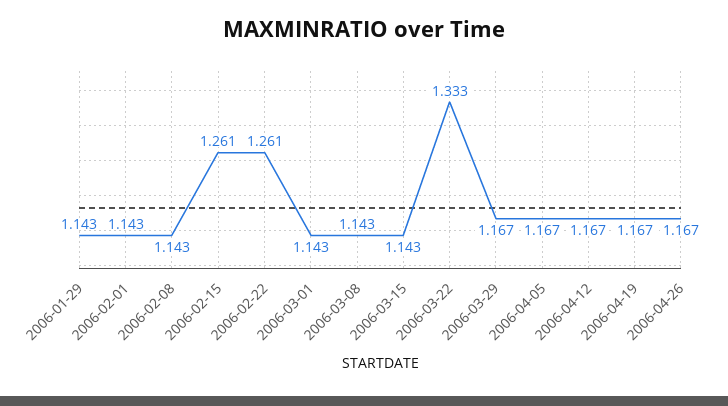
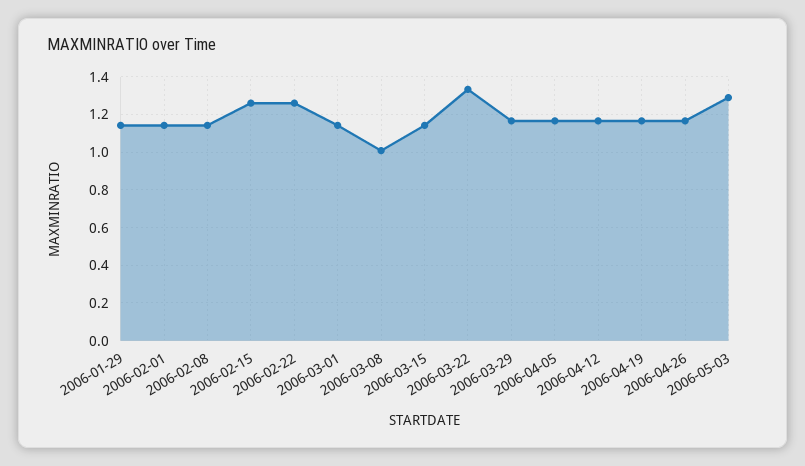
2006-03-08: 1.143 -> 1
2006-05-03: none -> 1.3

